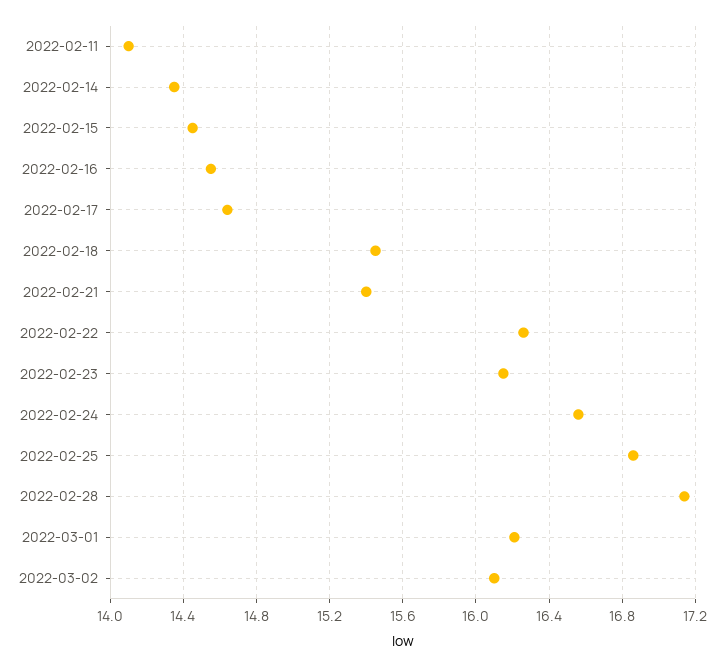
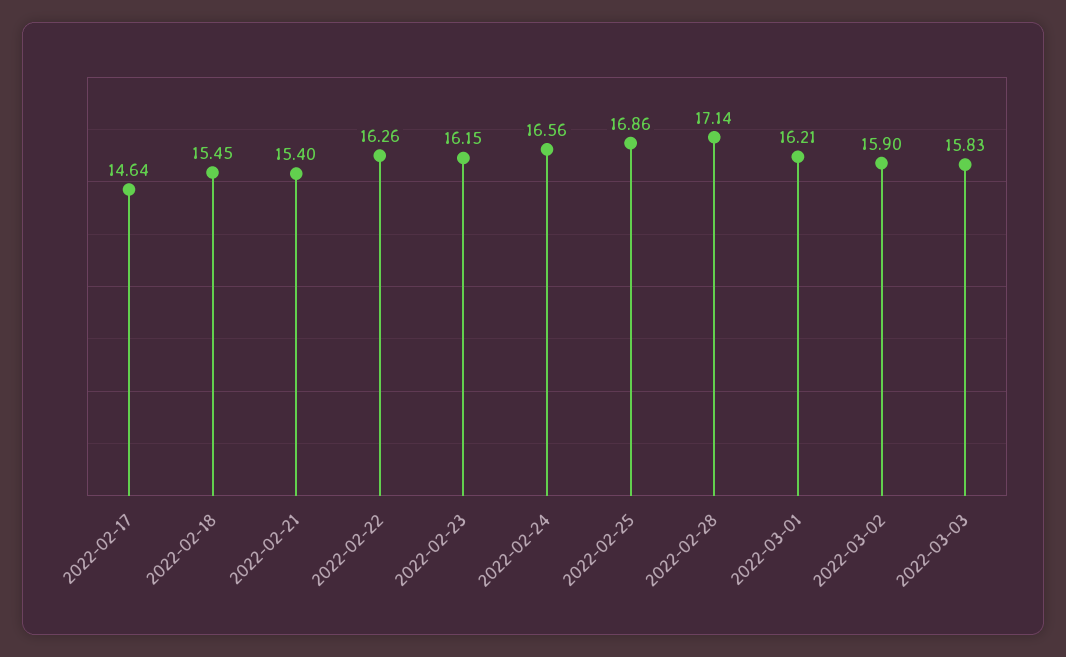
2022-02-11: 14.1 -> none
2022-02-14: 14.35 -> none
2022-02-15: 14.45 -> none
2022-02-16: 14.55 -> none
2022-03-02: 16.1 -> 15.9
2022-03-03: none -> 15.83

